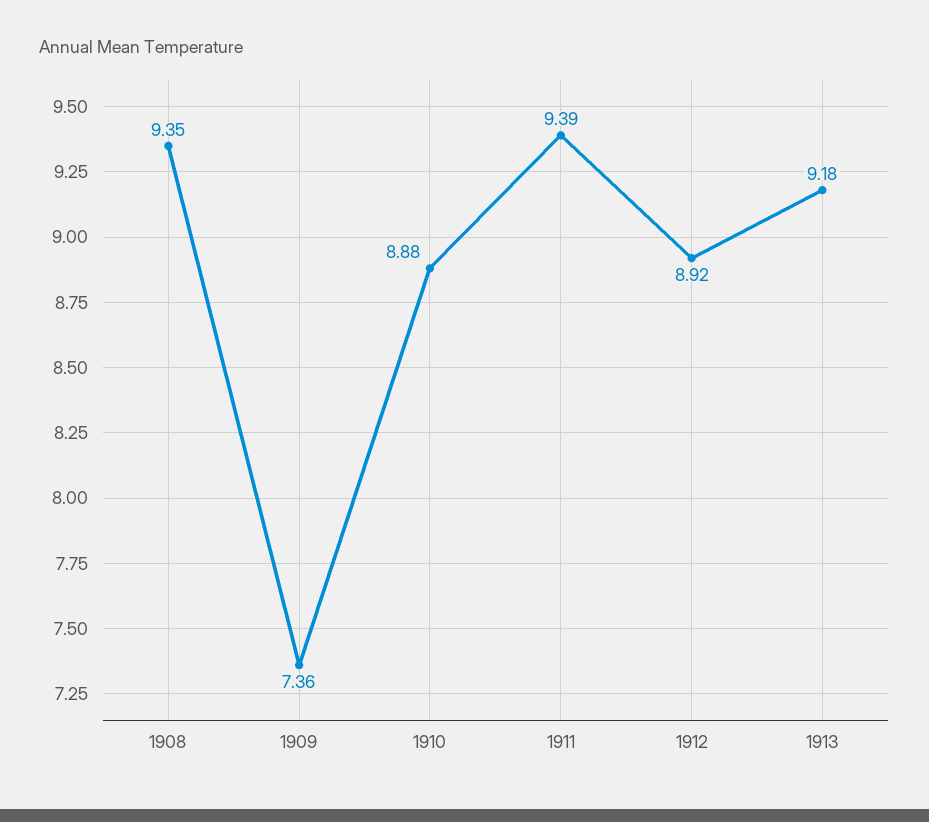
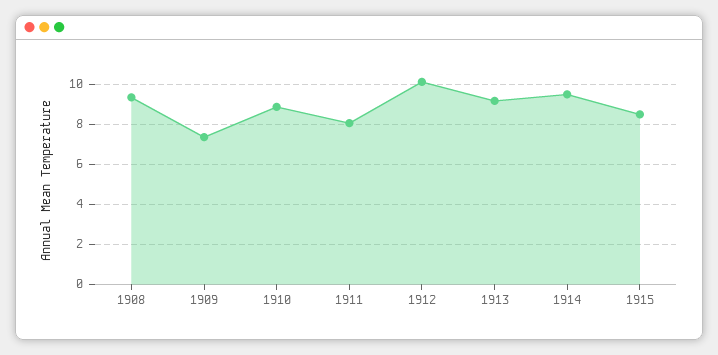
1911: 9.39 -> 8
1912: 8.92 -> 10
1914: none -> 9.5
1915: none -> 8.5

